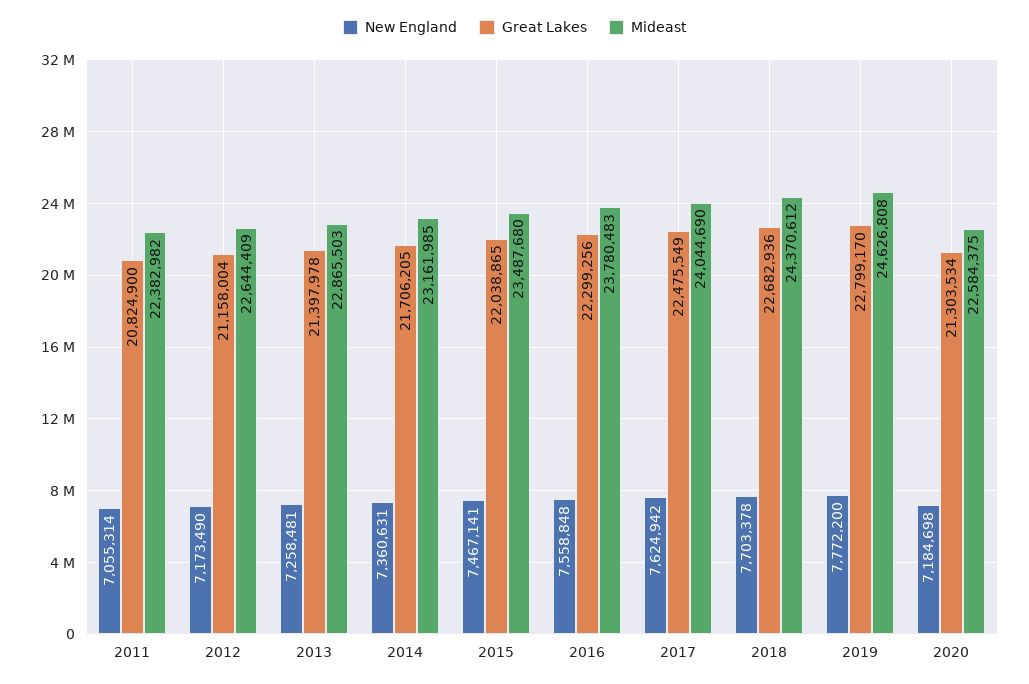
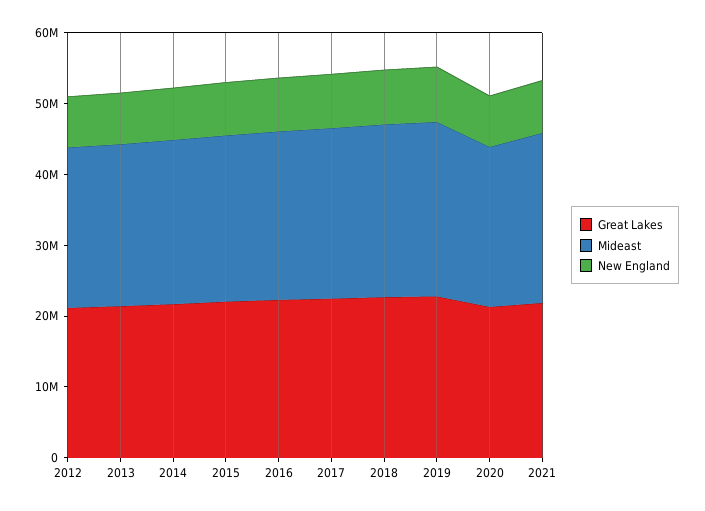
New England, 2011: 7055314 -> none
Great Lakes, 2011: 20824900 -> none
Mideast, 2011: 22382982 -> none
Great Lakes, 2021: none -> 22000000
Mideast, 2021: none -> 24000000
New England, 2021: none -> 8000000

